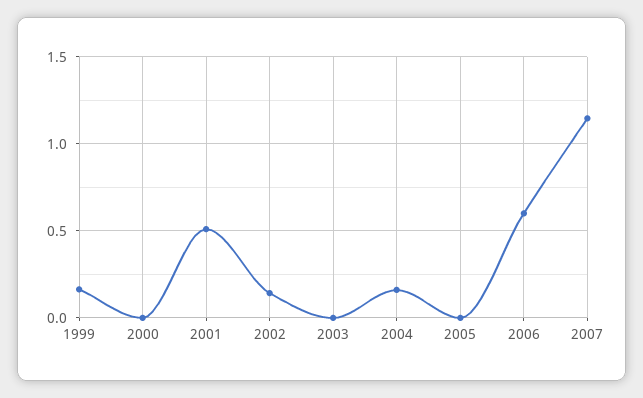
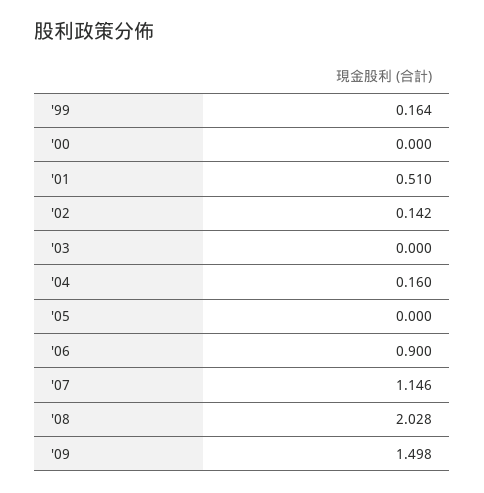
2006: 0.6 -> 0.9
'08: none -> 2.028
'09: none -> 1.498

